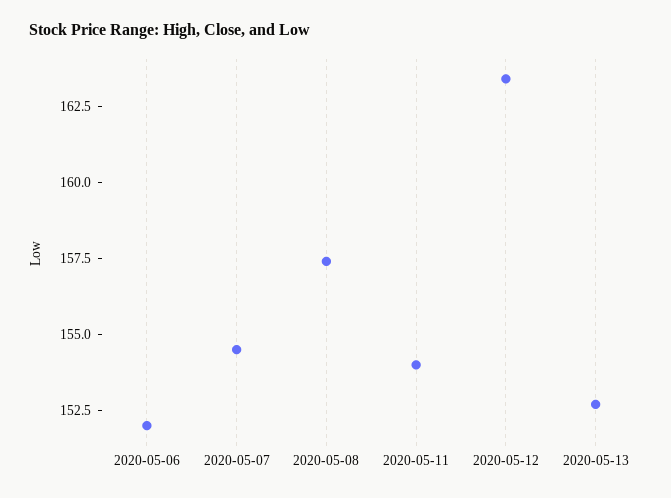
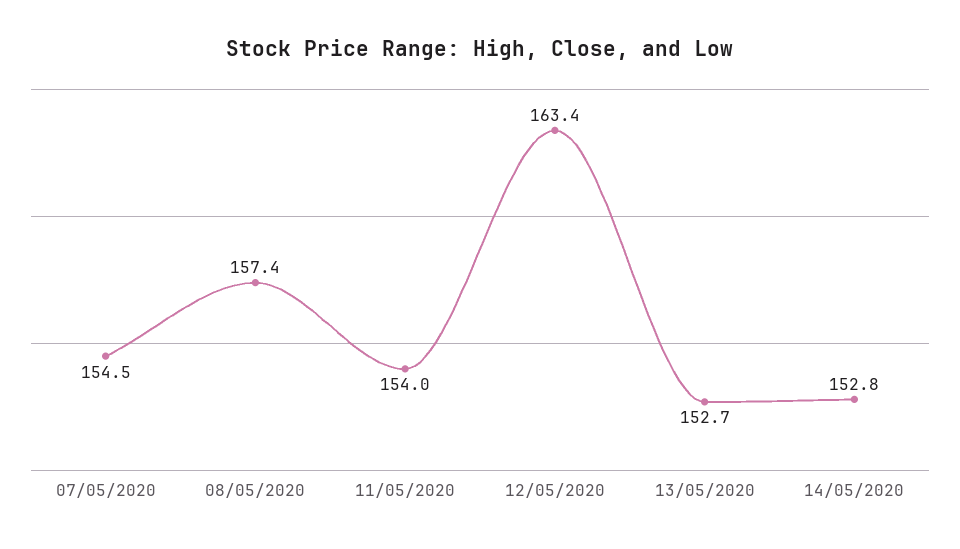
2020-05-06: 152 -> none
14/05/2020: none -> 152.8

